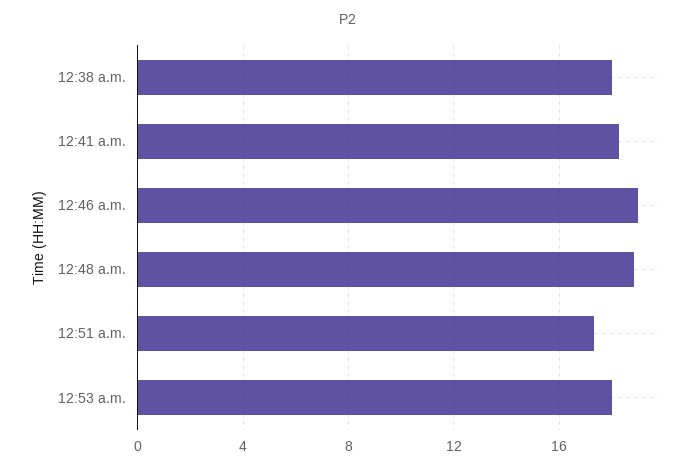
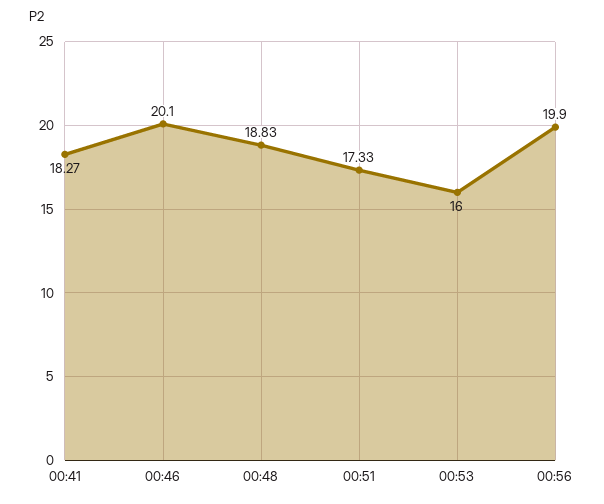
12:38 a.m.: 18 -> none
12:46 a.m.: 19 -> 20.1
12:53 a.m.: 18 -> 16
00:56: none -> 19.9

